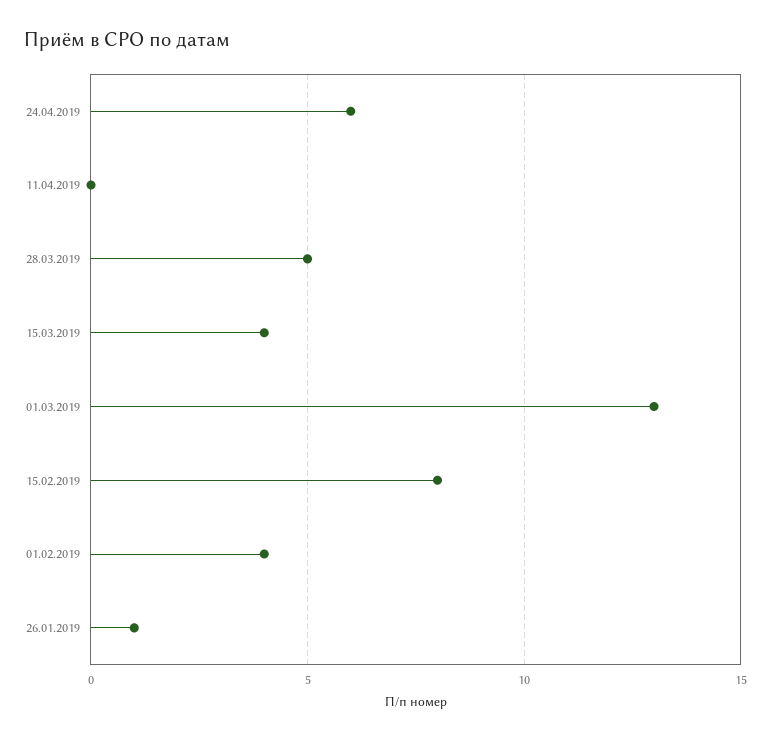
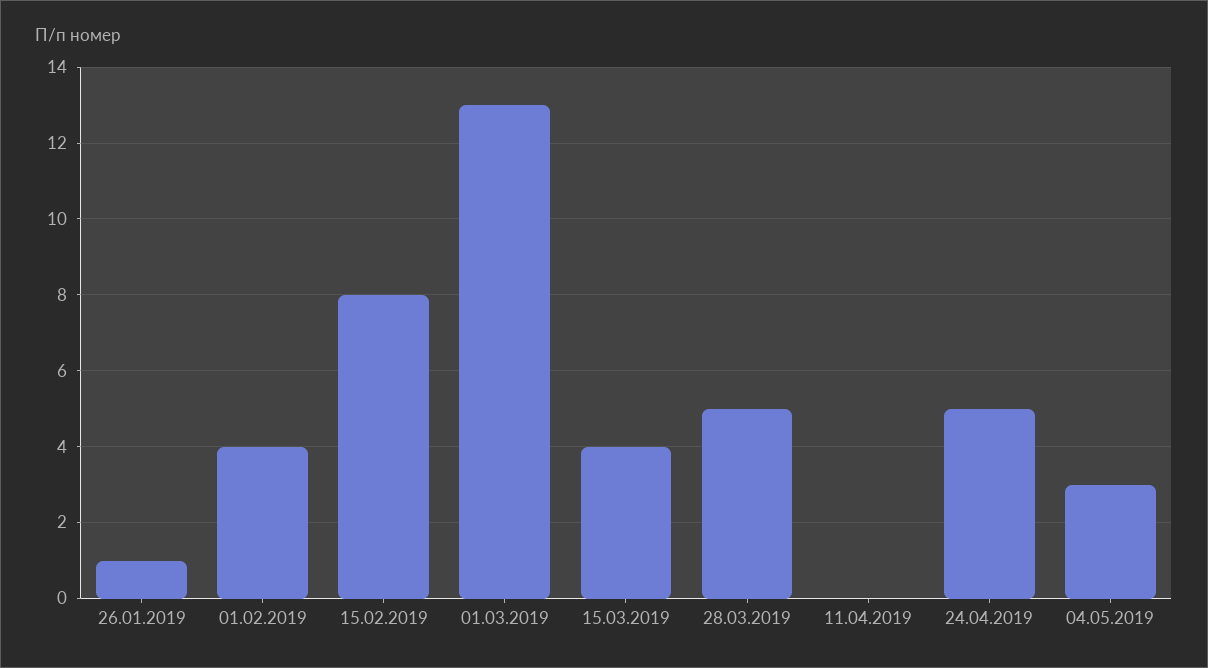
24.04.2019: 6 -> 5
04.05.2019: none -> 3

